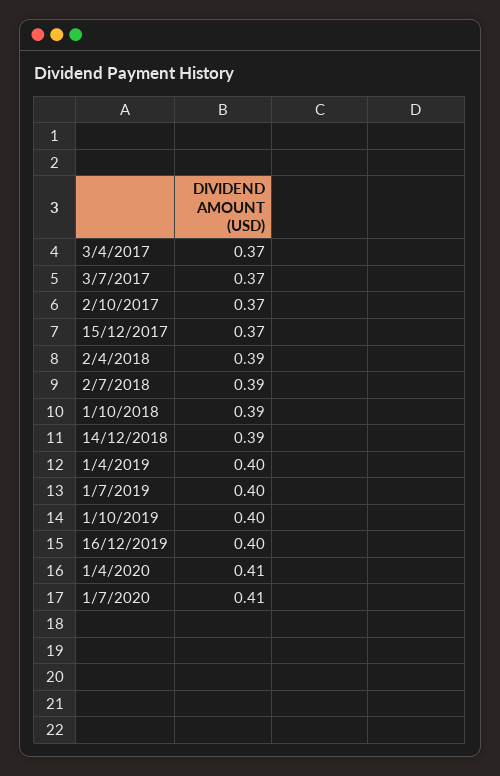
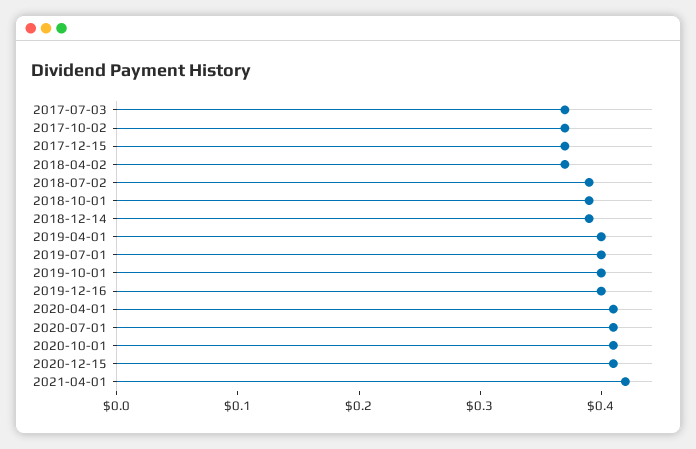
3/4/2017: 0.37 -> none
2/4/2018: 0.39 -> 0.37
2020-10-01: none -> 0.41
2020-12-15: none -> 0.41
2021-04-01: none -> 0.42

